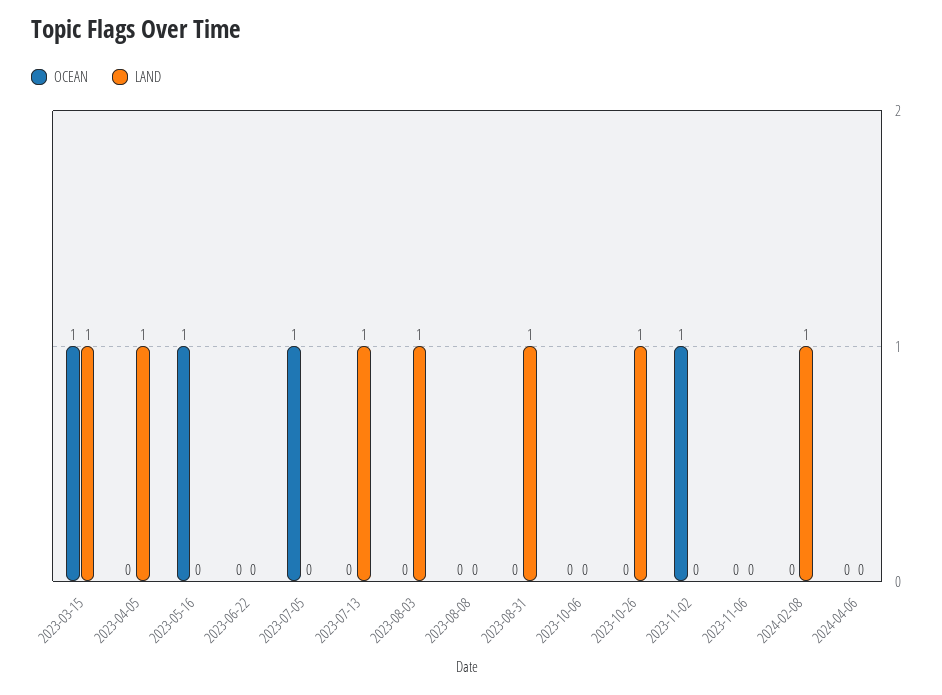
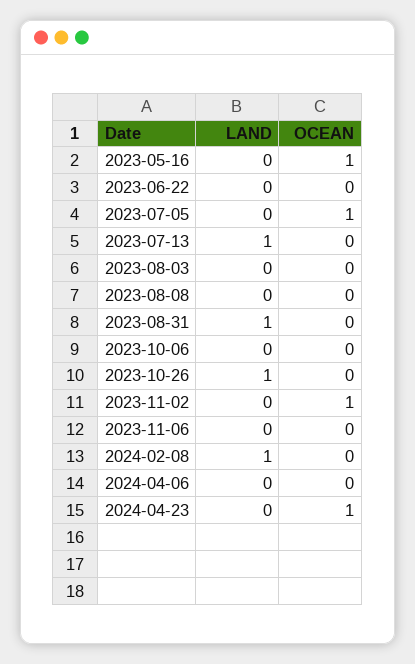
OCEAN, 2023-03-15: 1 -> none
LAND, 2023-03-15: 1 -> none
OCEAN, 2023-04-05: 0 -> none
LAND, 2023-04-05: 1 -> none
LAND, 2023-08-03: 1 -> 0
LAND, 2024-04-23: none -> 0
OCEAN, 2024-04-23: none -> 1

